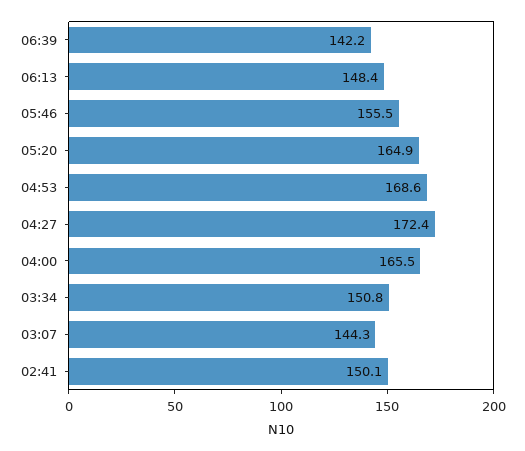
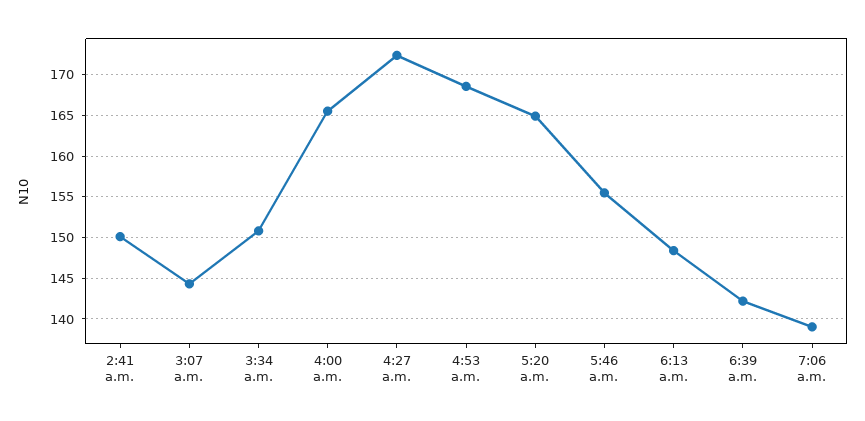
7:06 a.m.: none -> 139

